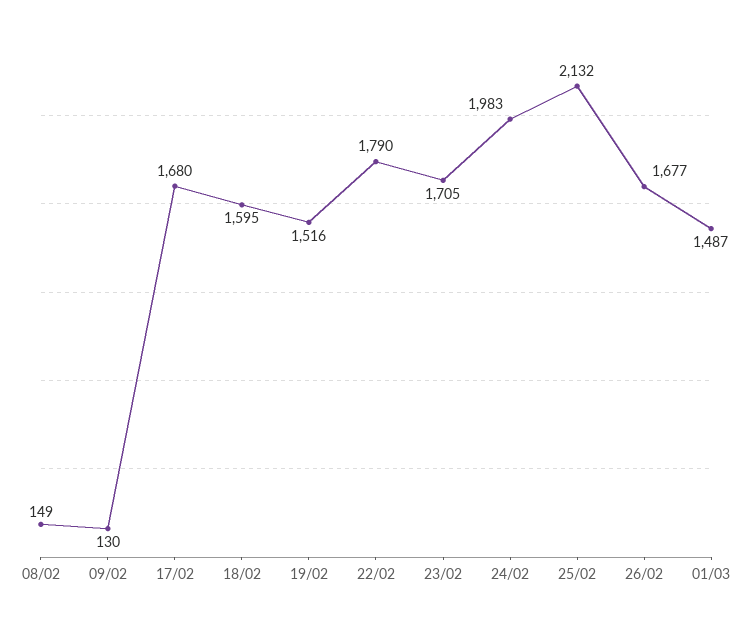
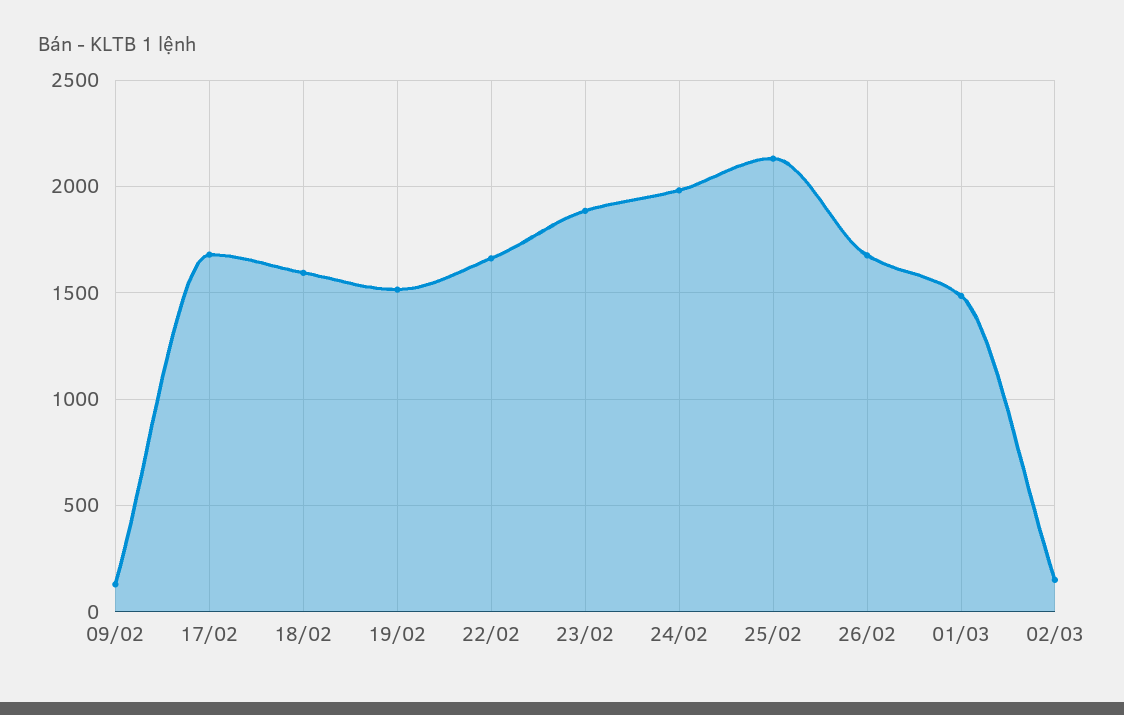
08/02: 149 -> none
22/02: 1790 -> 1650
23/02: 1705 -> 1900
02/03: none -> 150

